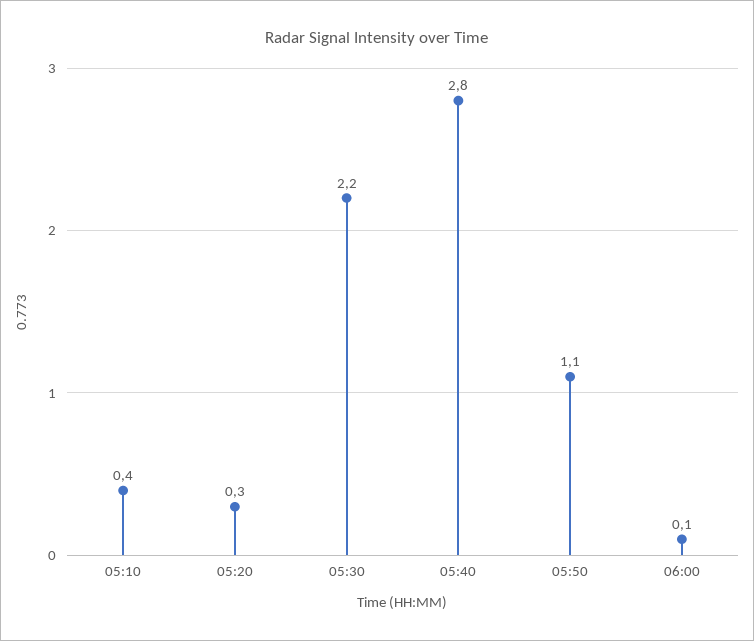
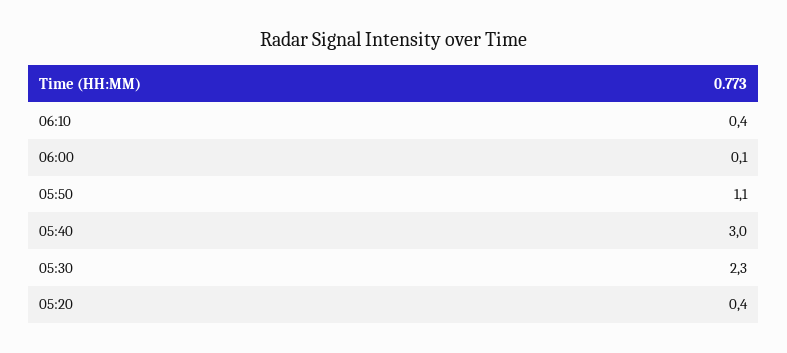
05:10: 0.4 -> none
05:20: 0.3 -> 0.4
05:30: 2.2 -> 2.3
05:40: 2.8 -> 3
06:10: none -> 0.4

